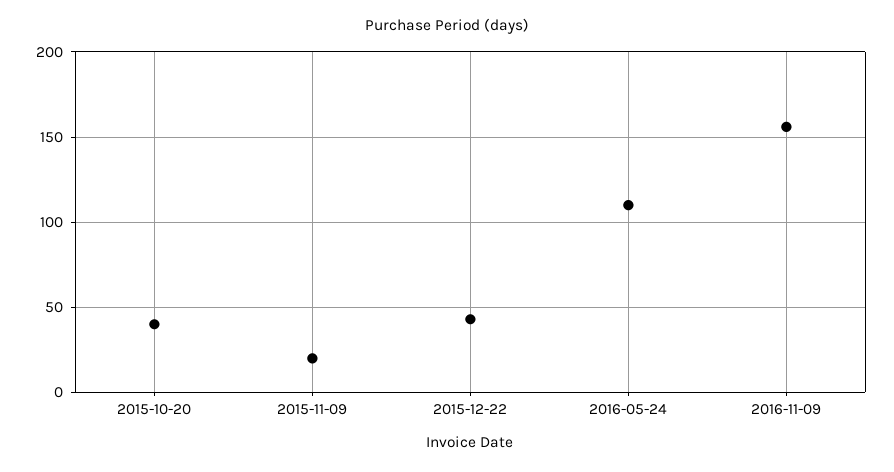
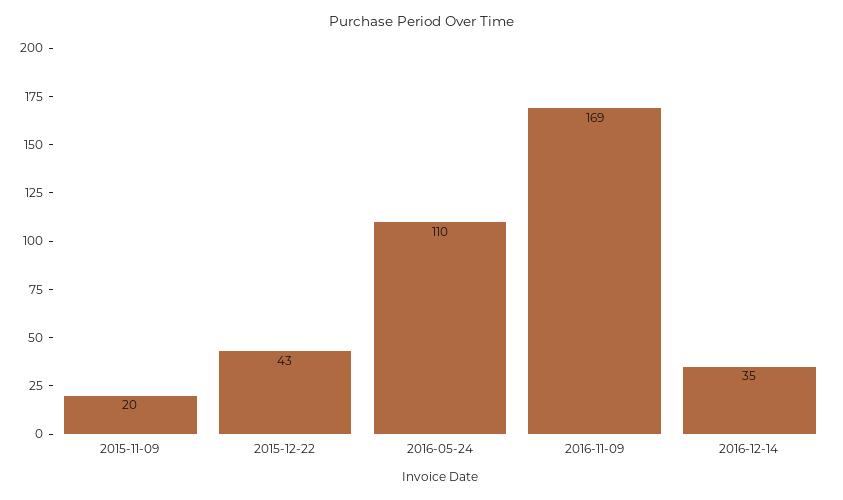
2015-10-20: 40 -> none
2016-11-09: 155 -> 169
2016-12-14: none -> 35

